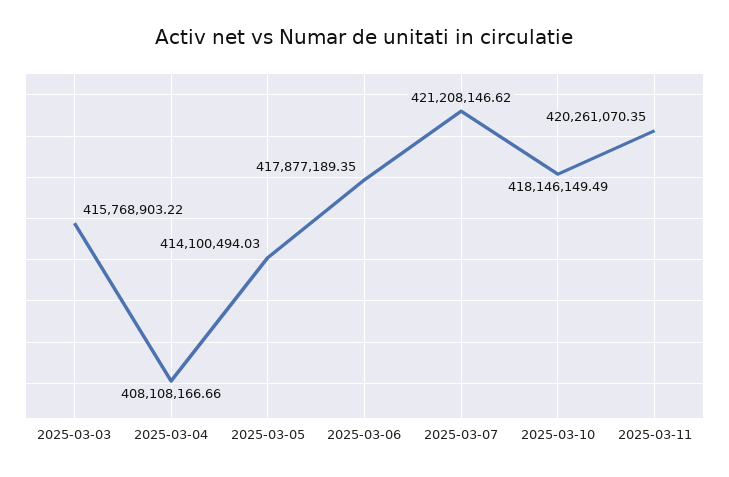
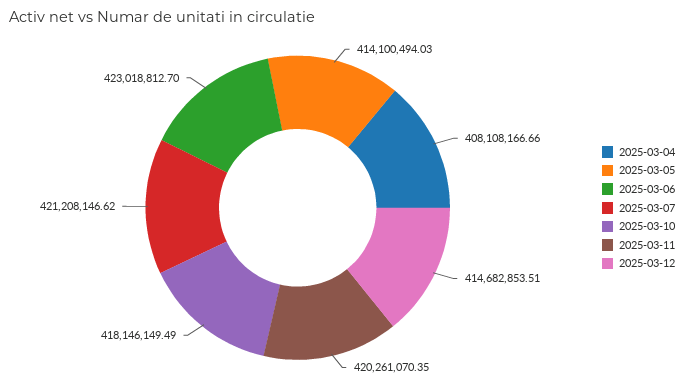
2025-03-03: 415768903.22 -> none
2025-03-06: 417877189.35 -> 423018812.7
2025-03-12: none -> 414682853.51

